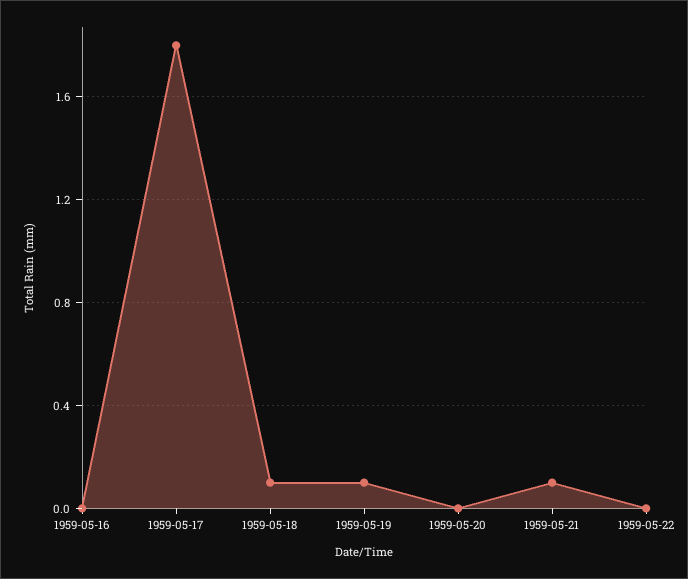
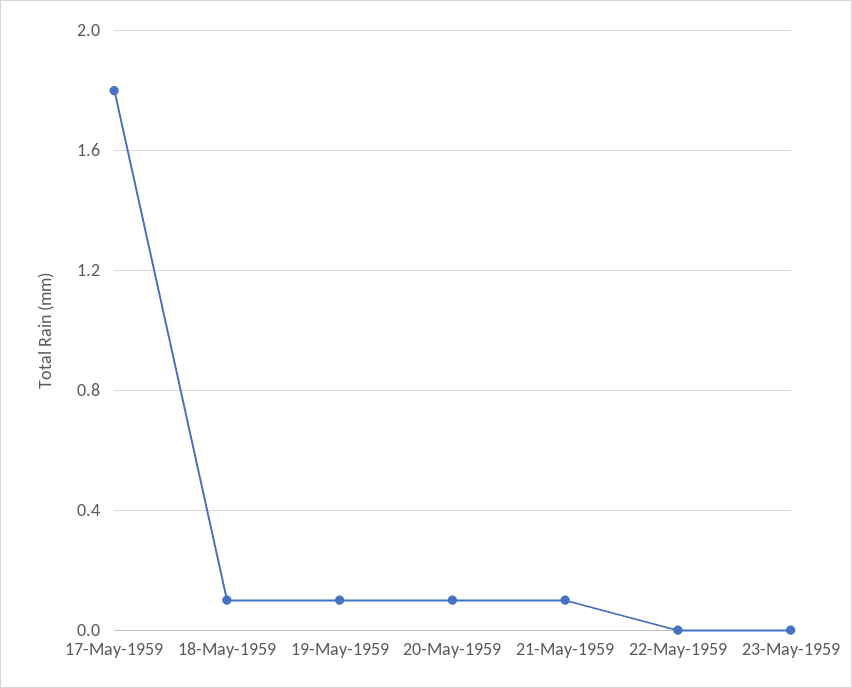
1959-05-16: 0 -> none
1959-05-20: 0 -> 0.1
23-May-1959: none -> 0

